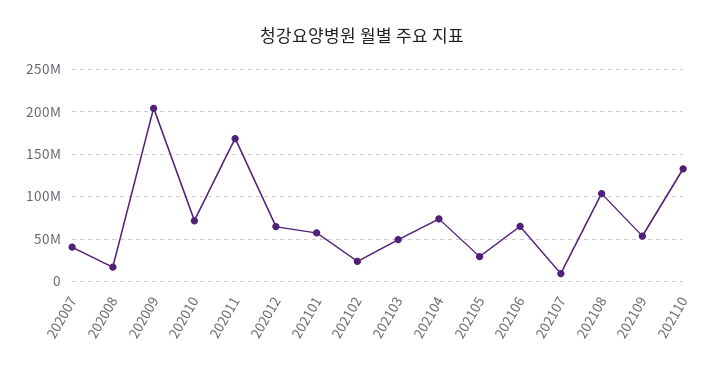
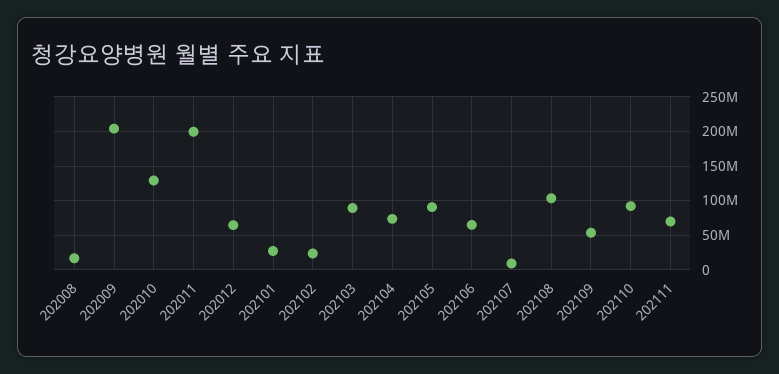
202007: 40000000 -> none
202010: 70000000 -> 130000000
202011: 170000000 -> 200000000
202101: 60000000 -> 30000000
202103: 50000000 -> 90000000
202105: 30000000 -> 90000000
202110: 130000000 -> 90000000
202111: none -> 70000000

